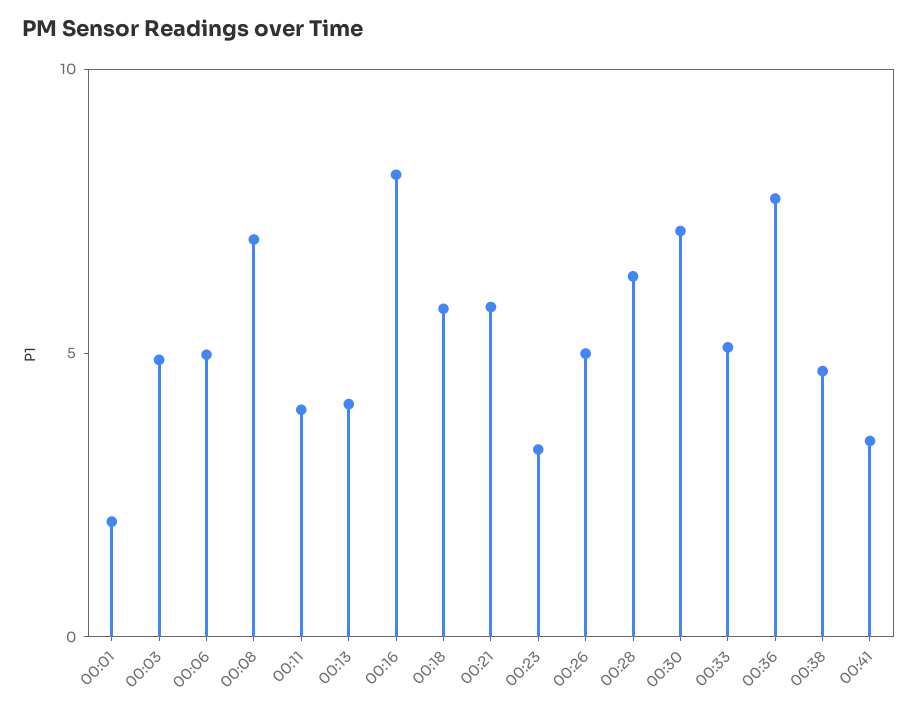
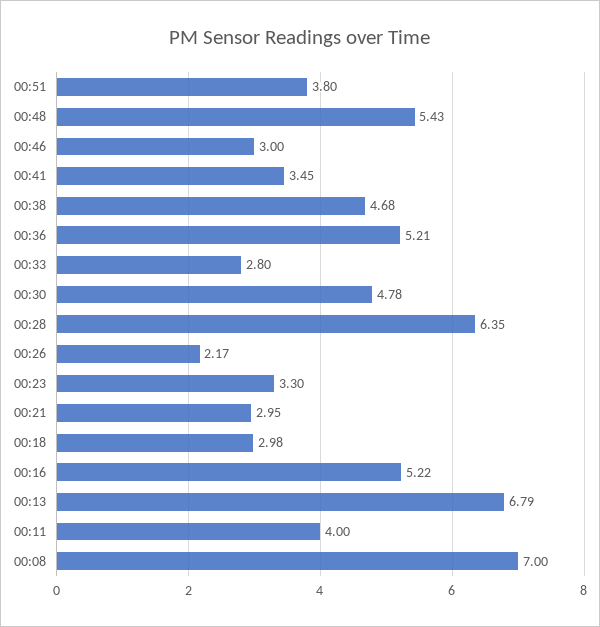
00:01: 2 -> none
00:03: 5 -> none
00:06: 5 -> none
00:13: 4 -> 6.79
00:16: 8 -> 5.22
00:18: 6 -> 2.98
00:21: 6 -> 2.95
00:26: 5 -> 2.17
00:30: 7 -> 4.78
00:33: 5 -> 2.8
00:36: 8 -> 5.21
00:51: none -> 3.8
00:48: none -> 5.43
00:46: none -> 3

